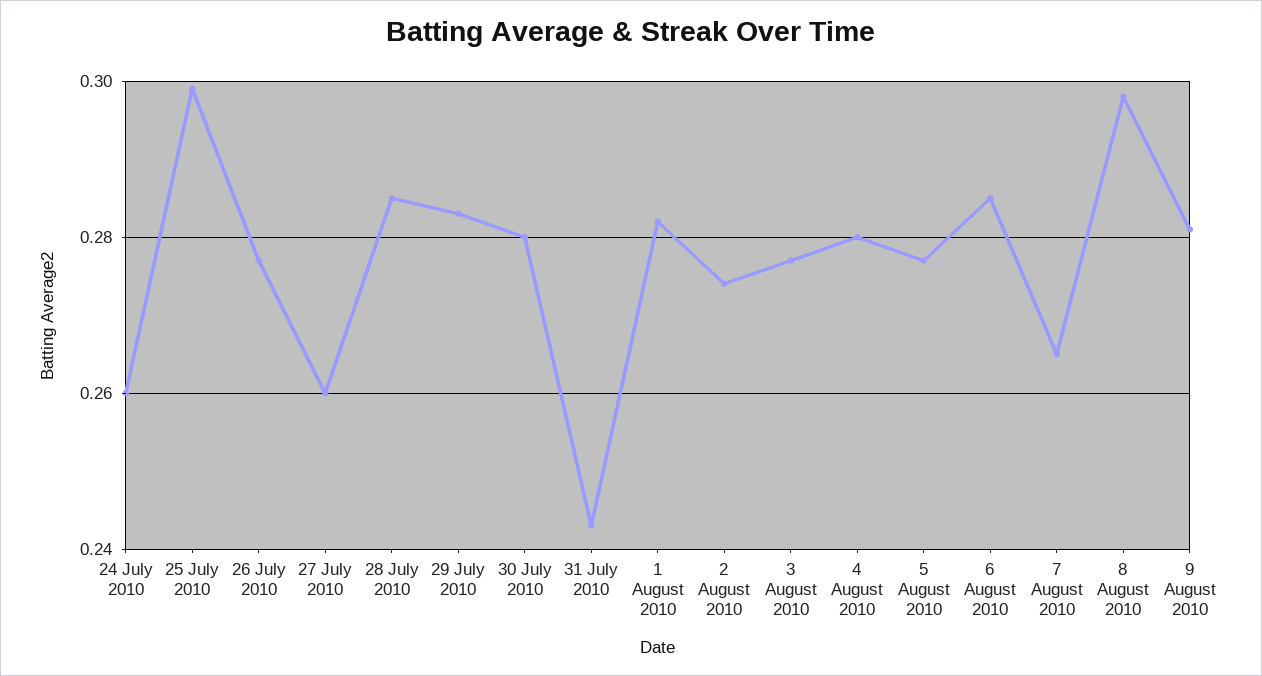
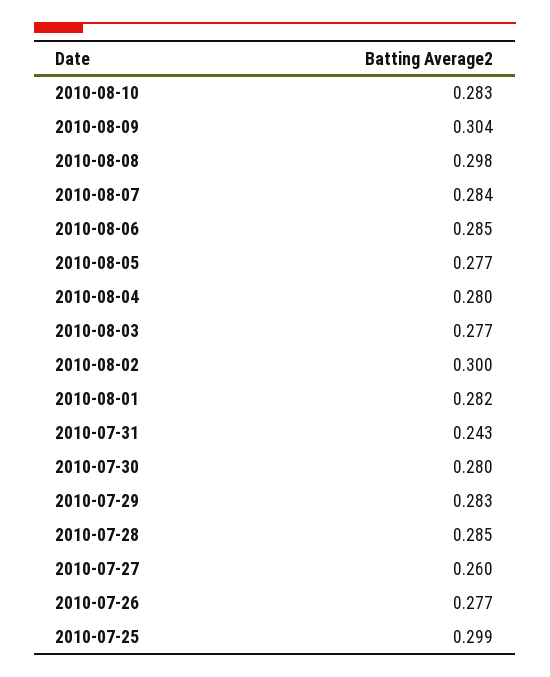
24 July 2010: 0.26 -> none
2 August 2010: 0.275 -> 0.3
7 August 2010: 0.265 -> 0.284
9 August 2010: 0.28 -> 0.304
2010-08-10: none -> 0.283

